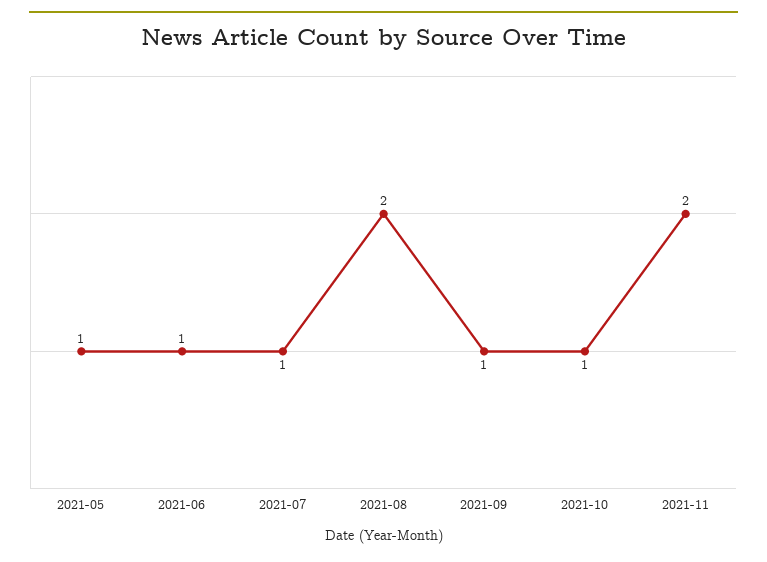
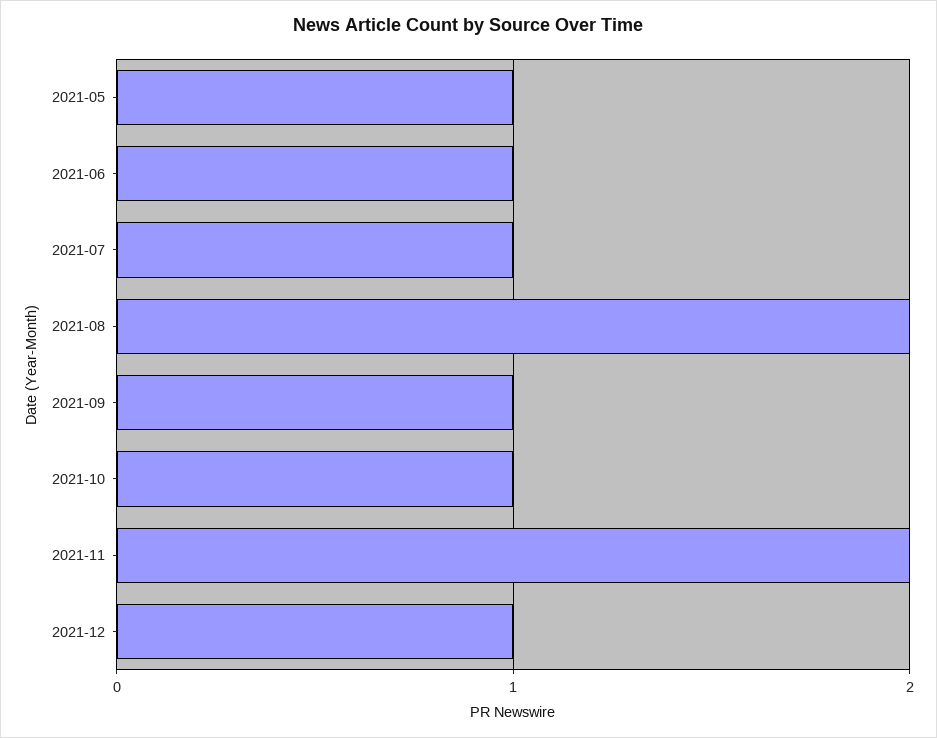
2021-12: none -> 1

